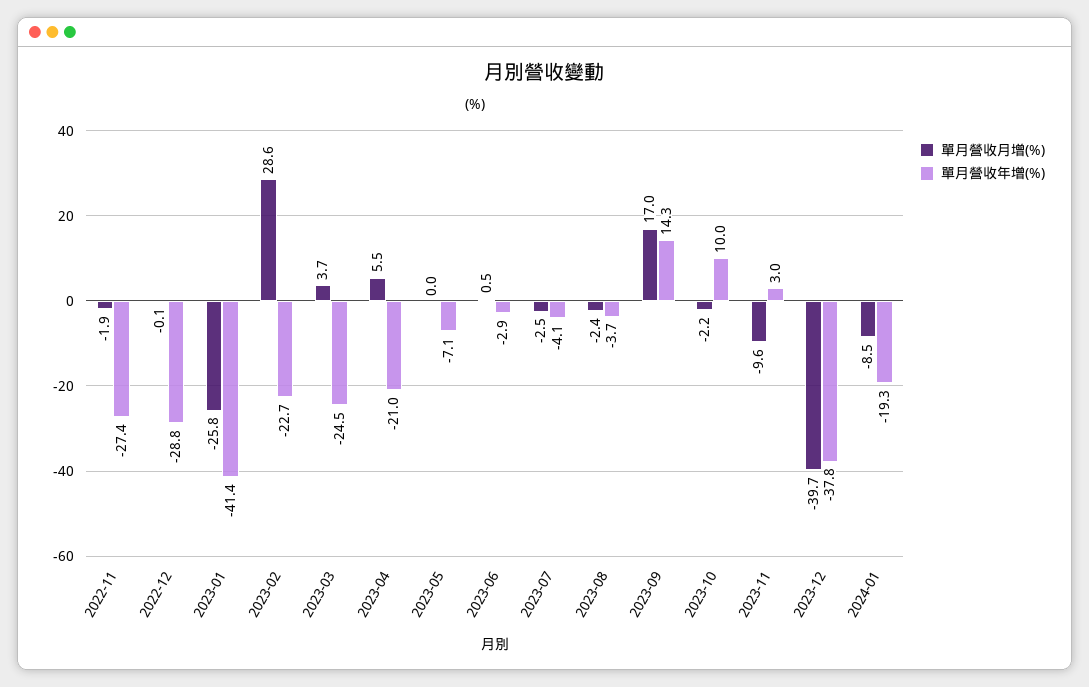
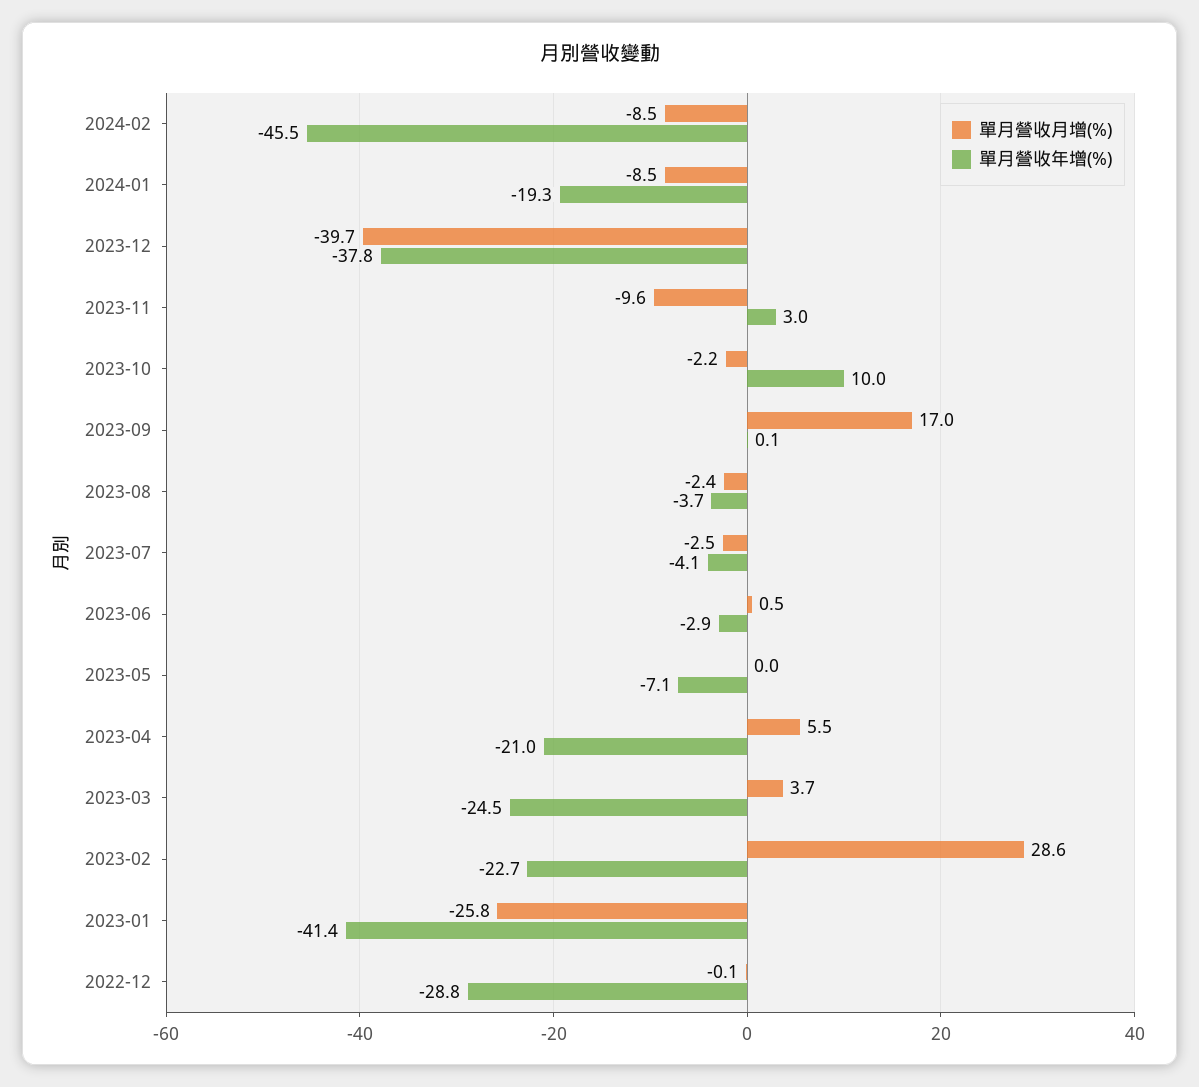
單月營收月增(%), 2022-11: -1.9 -> none
單月營收年增(%), 2022-11: -27.4 -> none
單月營收年增(%), 2023-09: 14.3 -> 0.1
單月營收月增(%), 2024-02: none -> -8.5
單月營收年增(%), 2024-02: none -> -45.5

